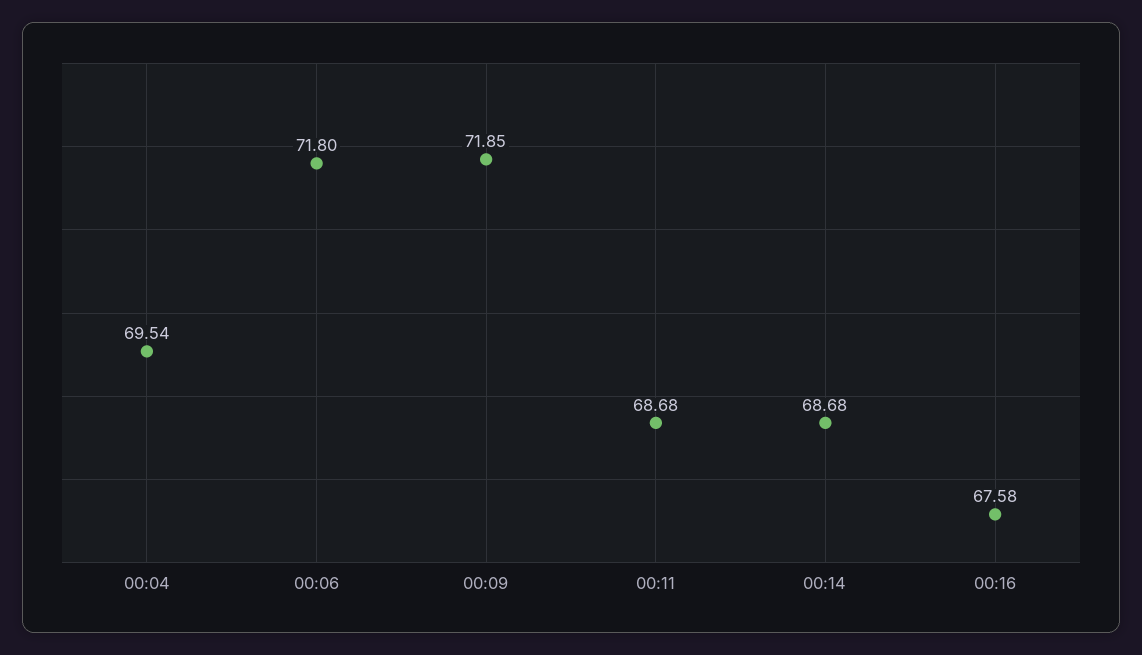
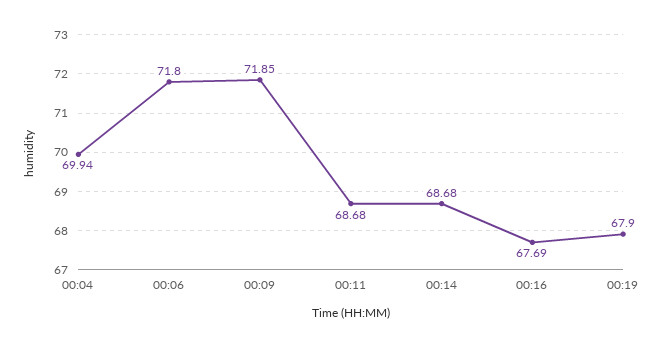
00:04: 69.54 -> 69.94
00:16: 67.58 -> 67.69
00:19: none -> 67.9

